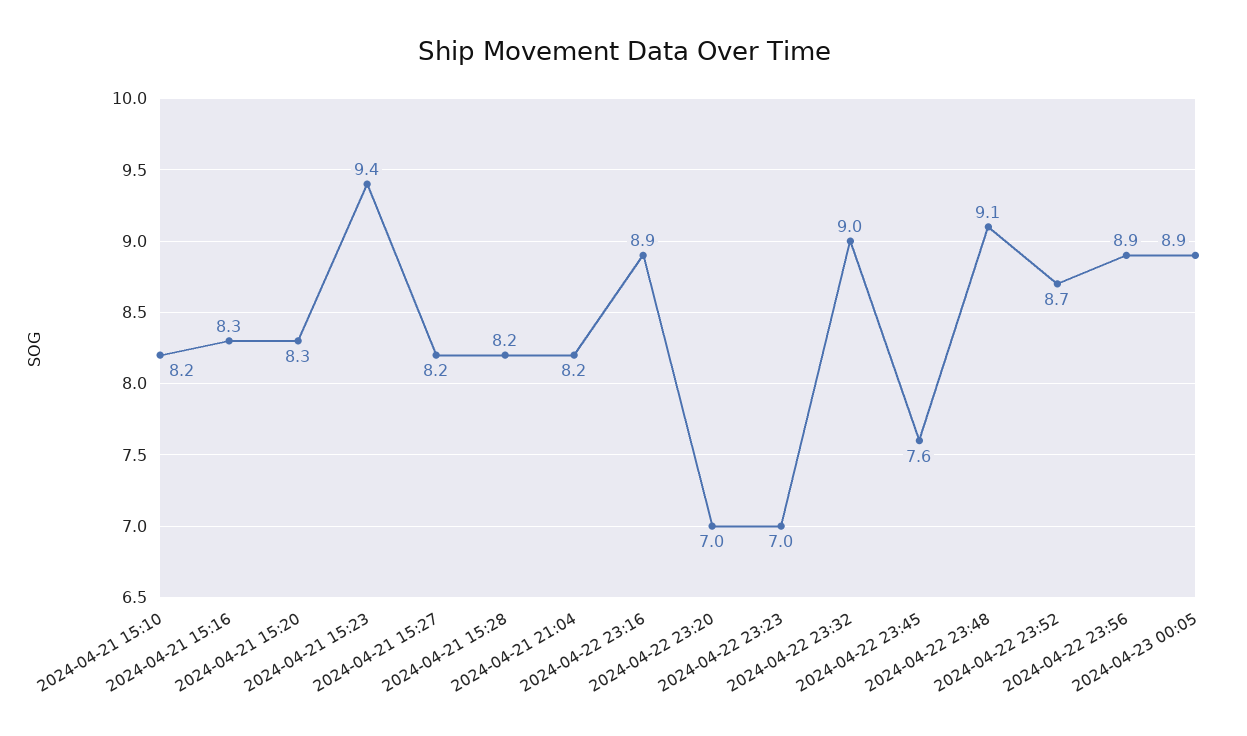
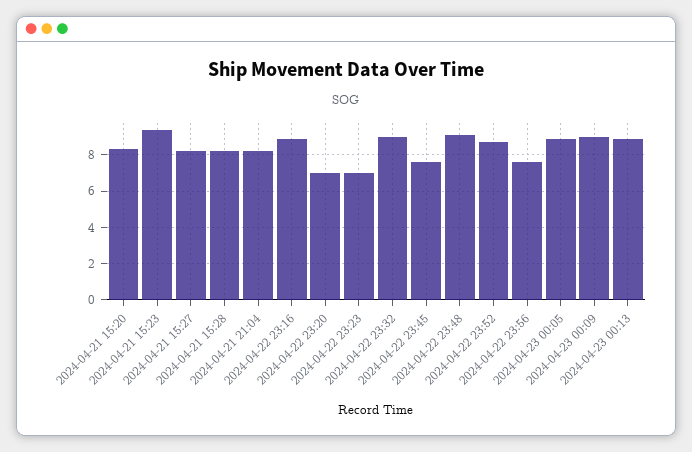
2024-04-21 15:10: 8.2 -> none
2024-04-21 15:16: 8.3 -> none
2024-04-22 23:56: 8.9 -> 7.5
2024-04-23 00:09: none -> 9
2024-04-23 00:13: none -> 9

